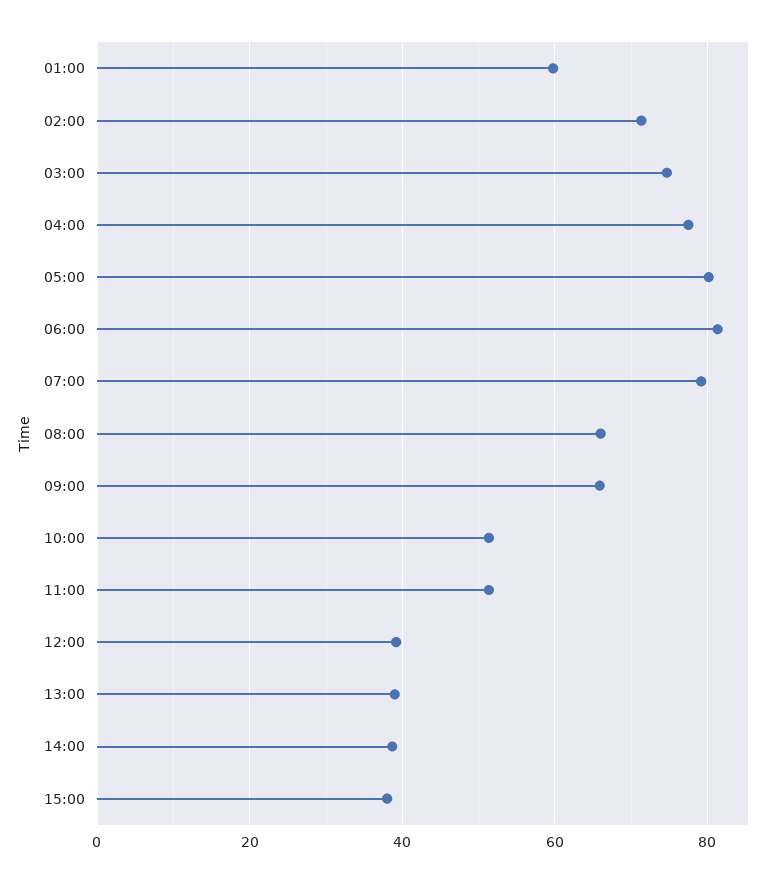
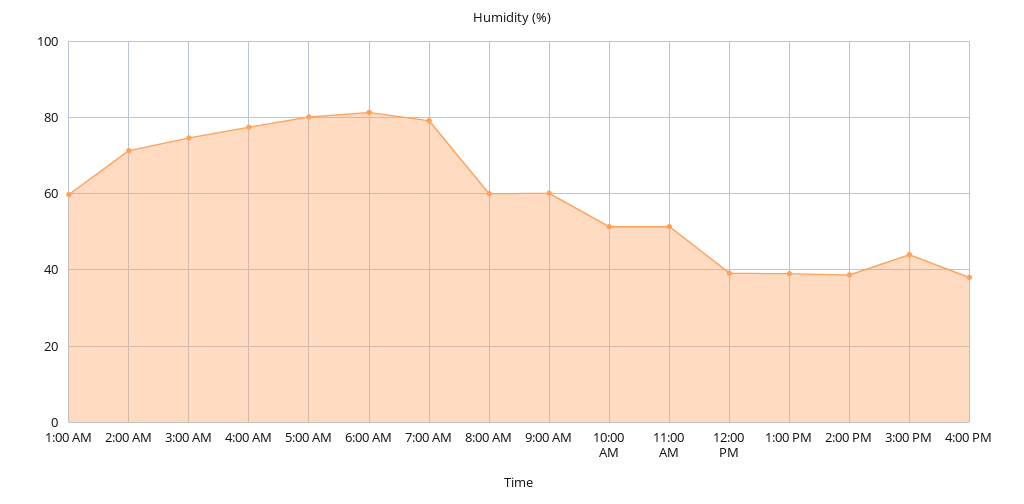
08:00: 66 -> 60
09:00: 66 -> 60
15:00: 38 -> 44
4:00 PM: none -> 38

